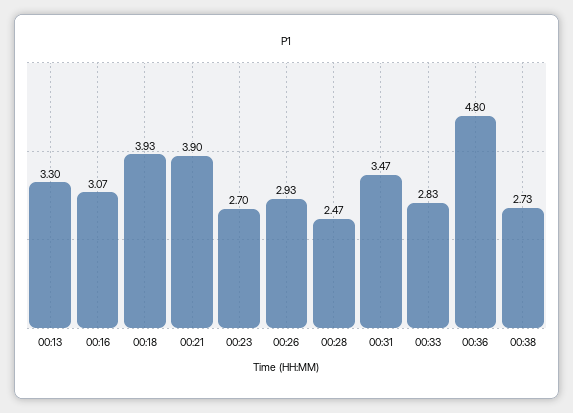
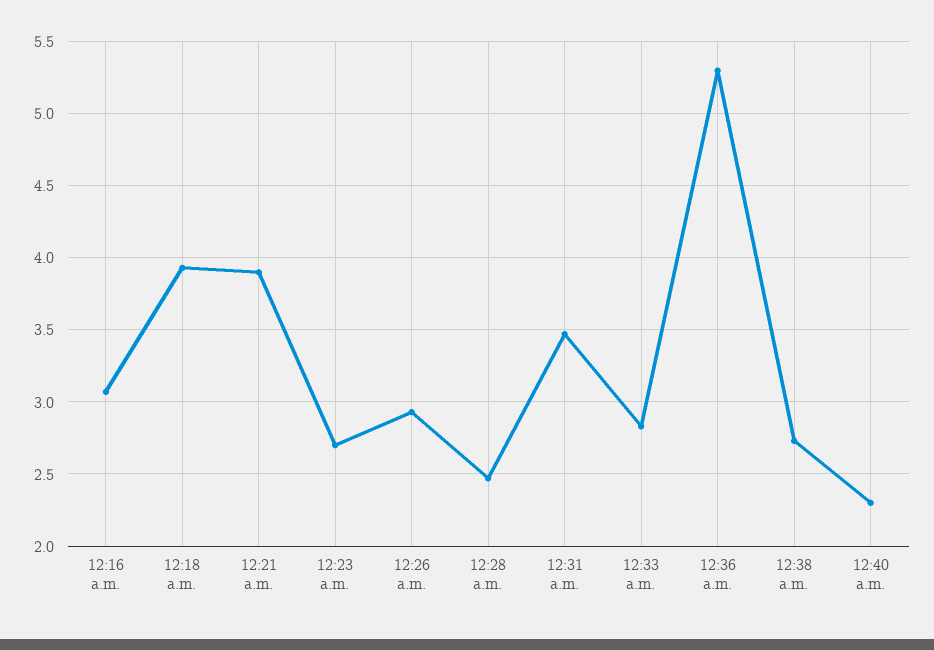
00:13: 3.3 -> none
00:36: 4.8 -> 5.3
12:40 a.m.: none -> 2.3

